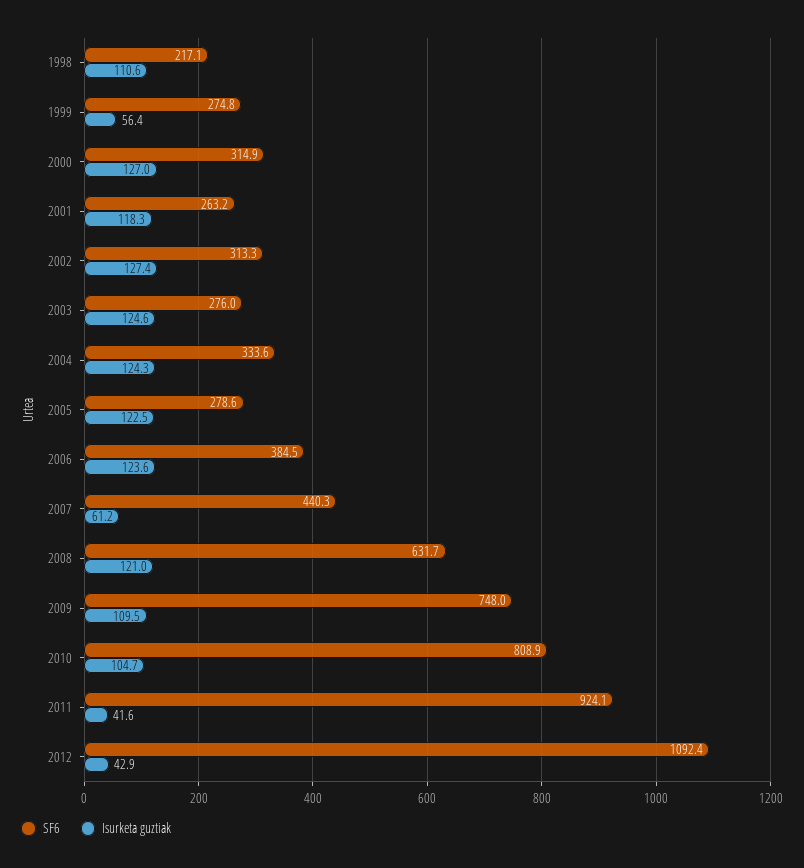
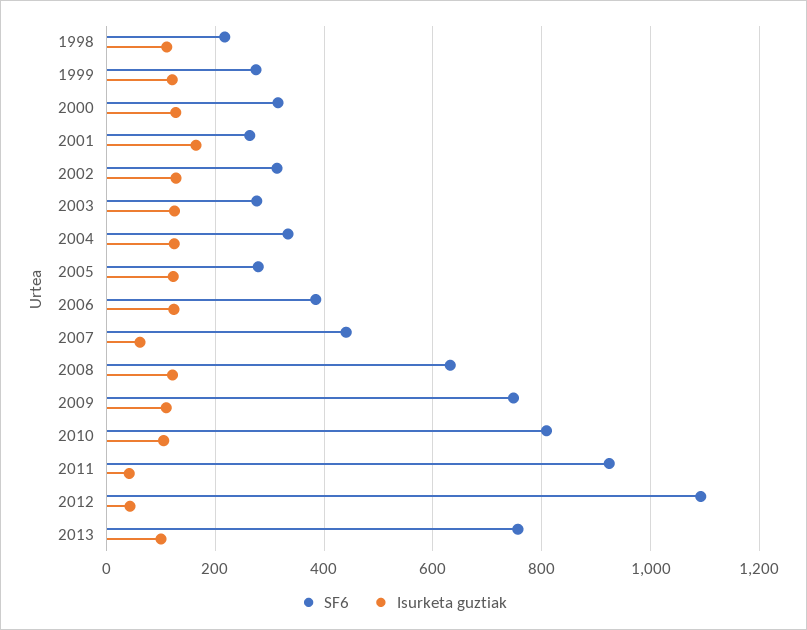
Isurketa guztiak, 1999: 56.4 -> 120
Isurketa guztiak, 2001: 118.3 -> 160
SF6, 2013: none -> 760
Isurketa guztiak, 2013: none -> 100

